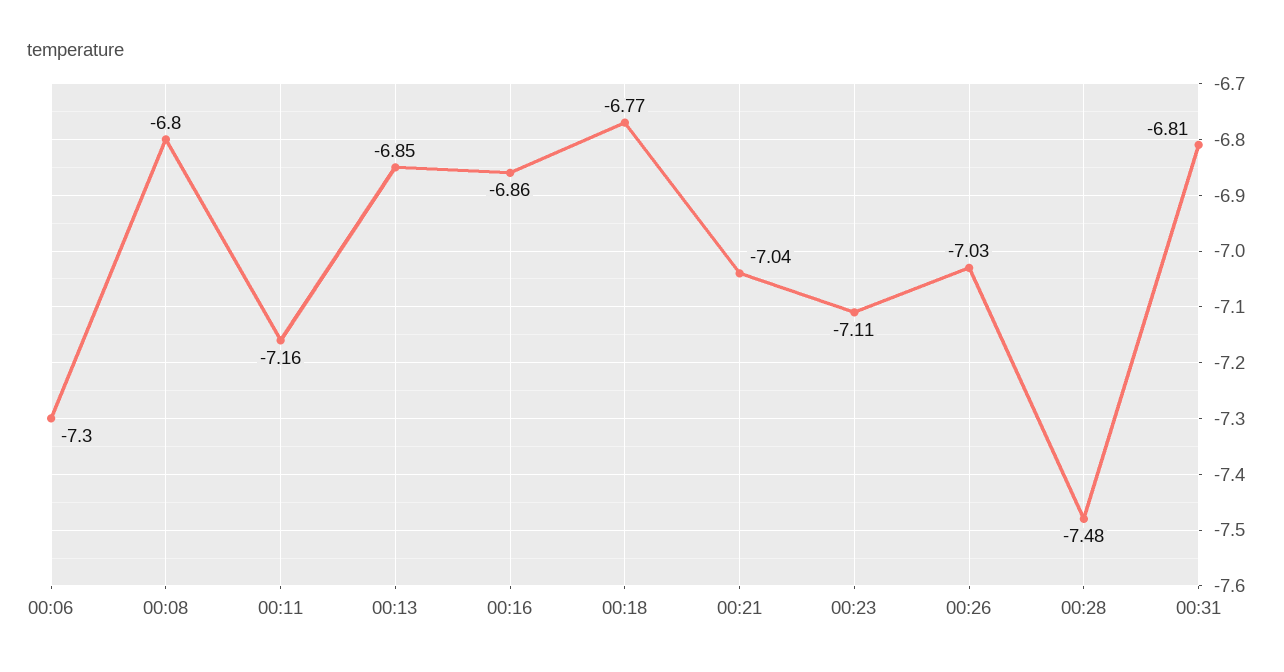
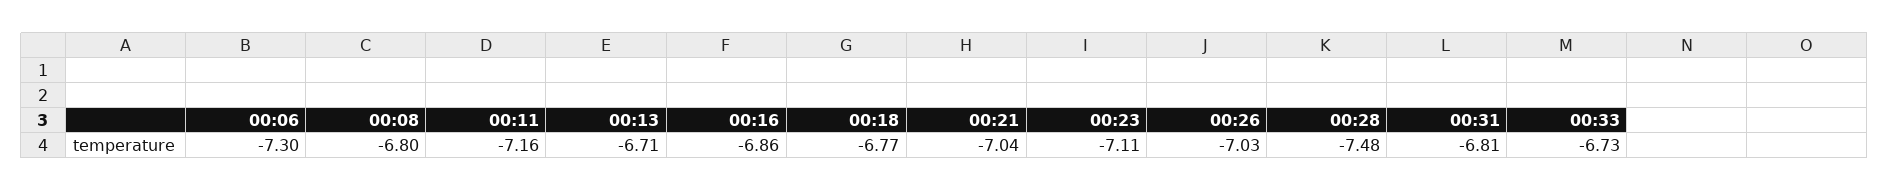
00:13: -6.85 -> -6.71
00:33: none -> -6.73

